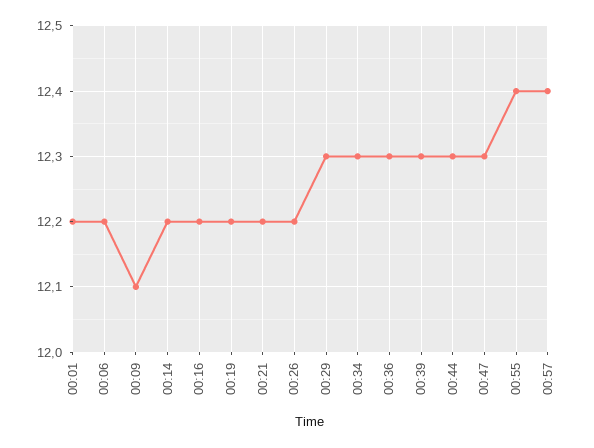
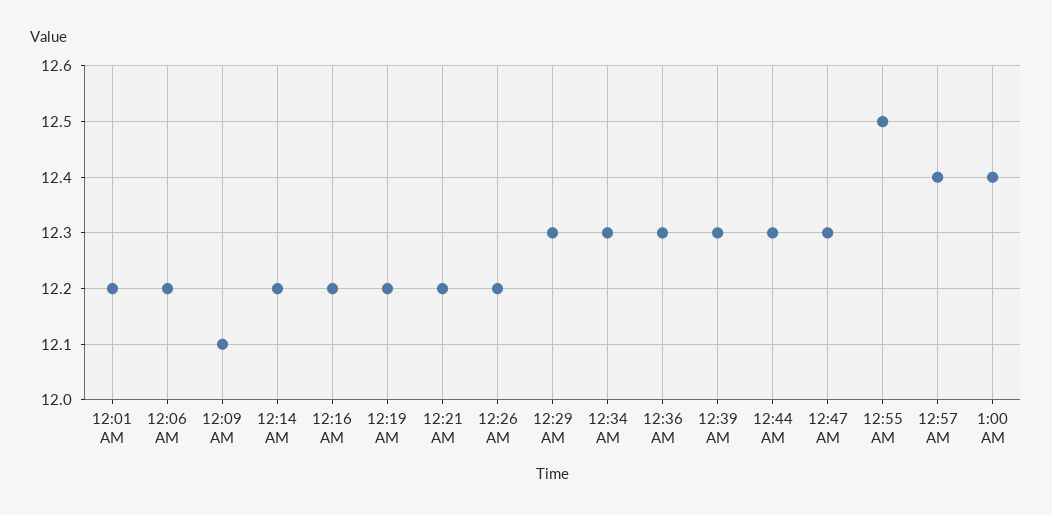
00:55: 12.4 -> 12.5
1:00 AM: none -> 12.4

